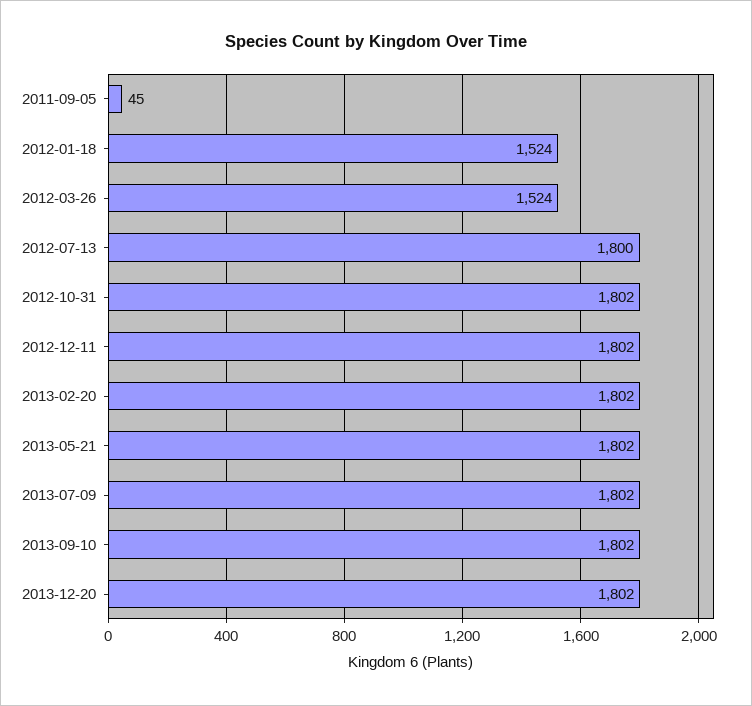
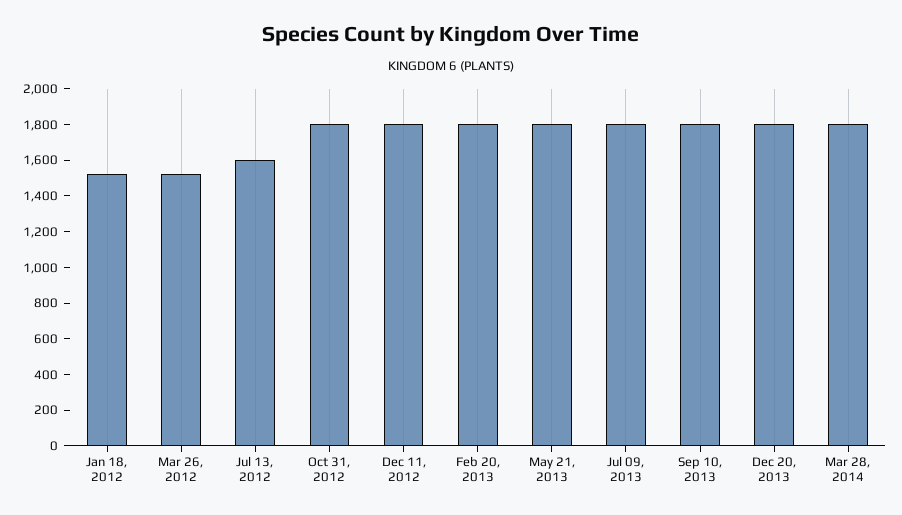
2011-09-05: 45 -> none
2012-07-13: 1800 -> 1600
Mar 28, 2014: none -> 1800

